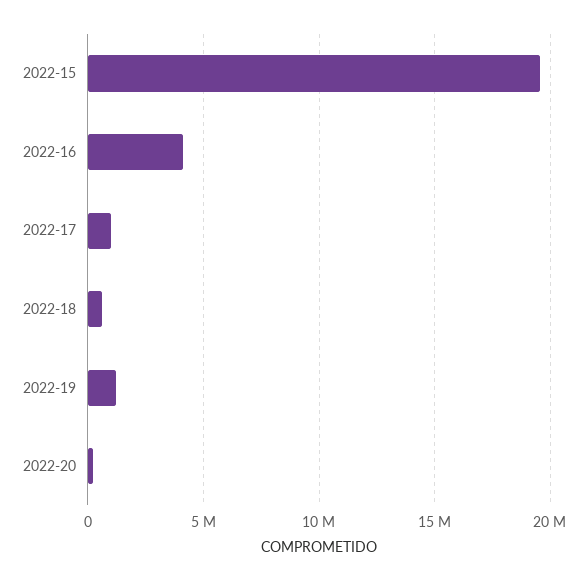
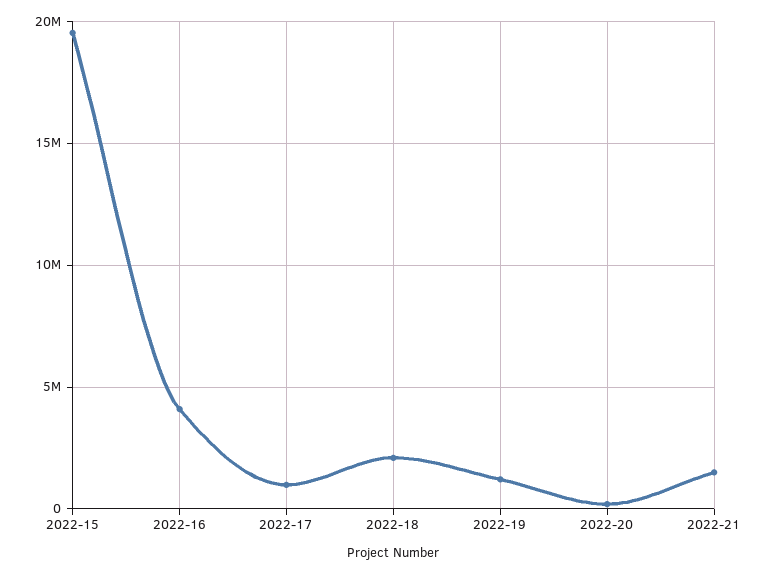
2022-18: 500000 -> 2000000
2022-21: none -> 1500000

